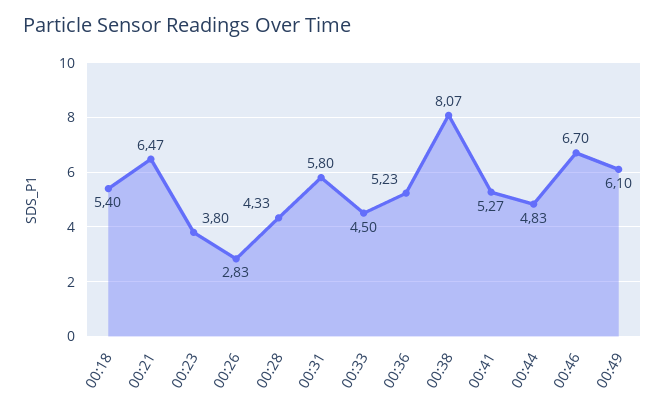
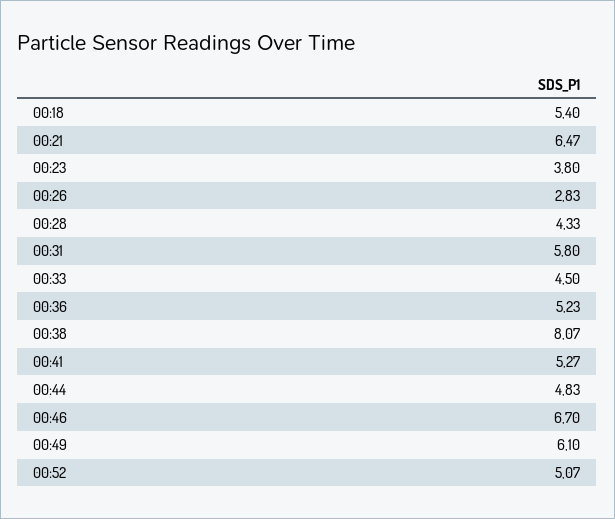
00:52: none -> 5.07

